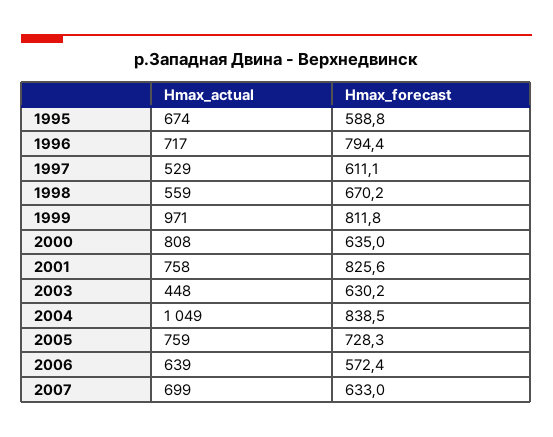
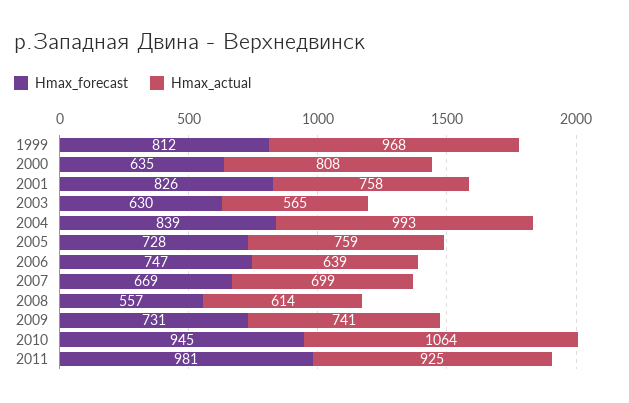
Hmax_actual, 1995: 674 -> none
Hmax_forecast, 1995: 588.8 -> none
Hmax_actual, 1996: 717 -> none
Hmax_forecast, 1996: 794.4 -> none
Hmax_actual, 1997: 529 -> none
Hmax_forecast, 1997: 611.1 -> none
Hmax_actual, 1998: 559 -> none
Hmax_forecast, 1998: 670.2 -> none
Hmax_actual, 1999: 971 -> 968
Hmax_actual, 2003: 448 -> 565
Hmax_actual, 2004: 1049 -> 993
Hmax_forecast, 2006: 572.4 -> 747
Hmax_forecast, 2007: 633 -> 669
Hmax_forecast, 2008: none -> 557
Hmax_actual, 2008: none -> 614
Hmax_forecast, 2009: none -> 731
Hmax_actual, 2009: none -> 741
Hmax_forecast, 2010: none -> 945
Hmax_actual, 2010: none -> 1064
Hmax_forecast, 2011: none -> 981
Hmax_actual, 2011: none -> 925

